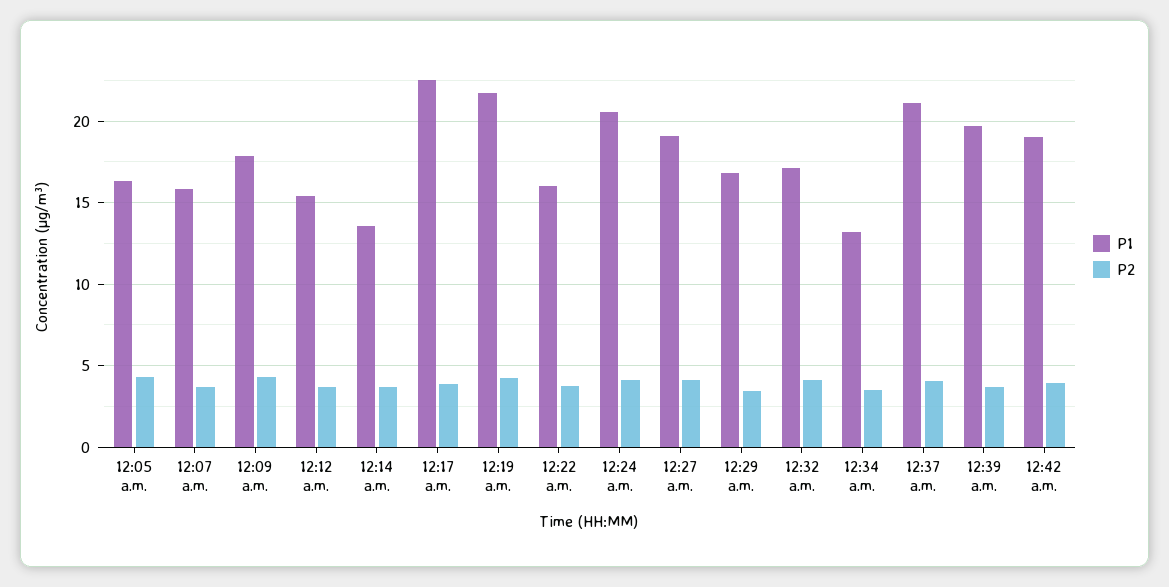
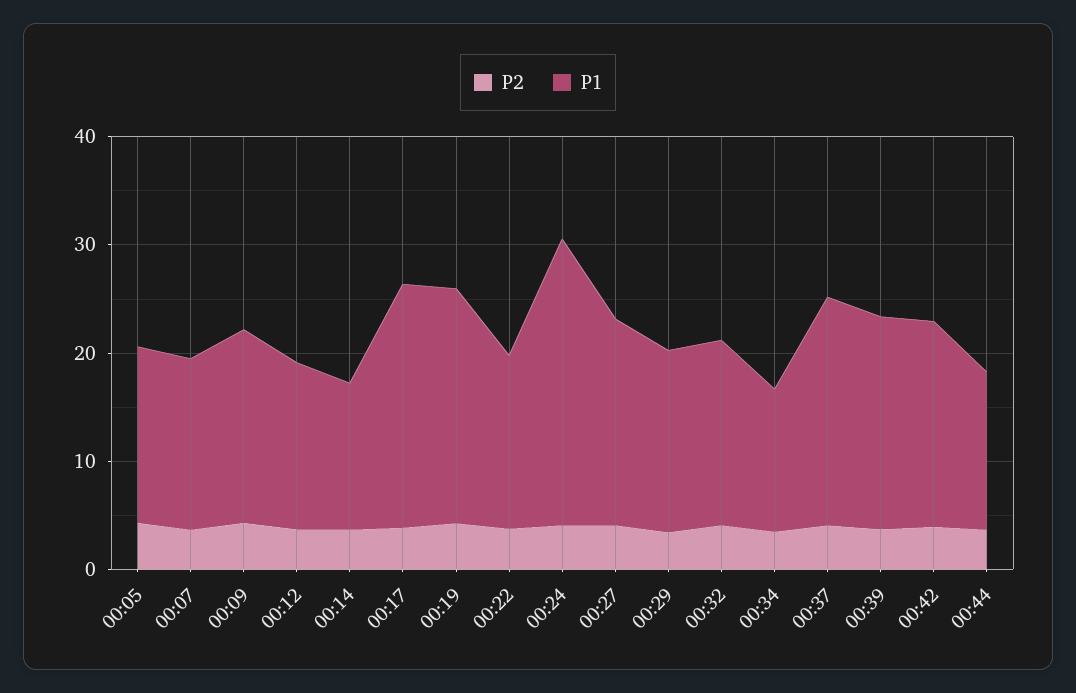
P1, 12:24 a.m.: 20.5 -> 26
P2, 00:44: none -> 4
P1, 00:44: none -> 14

